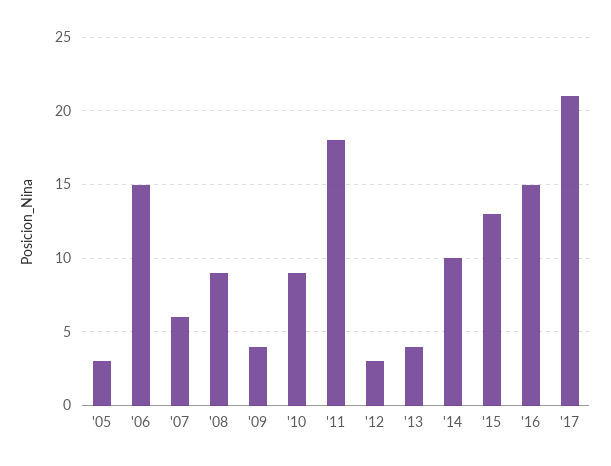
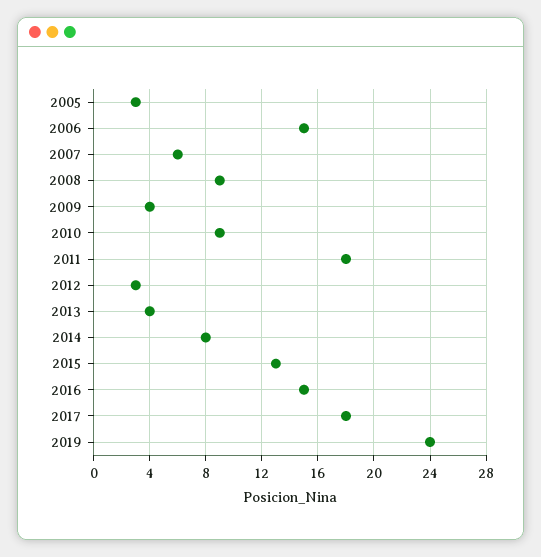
'14: 10 -> 8
'17: 21 -> 18
2019: none -> 24

